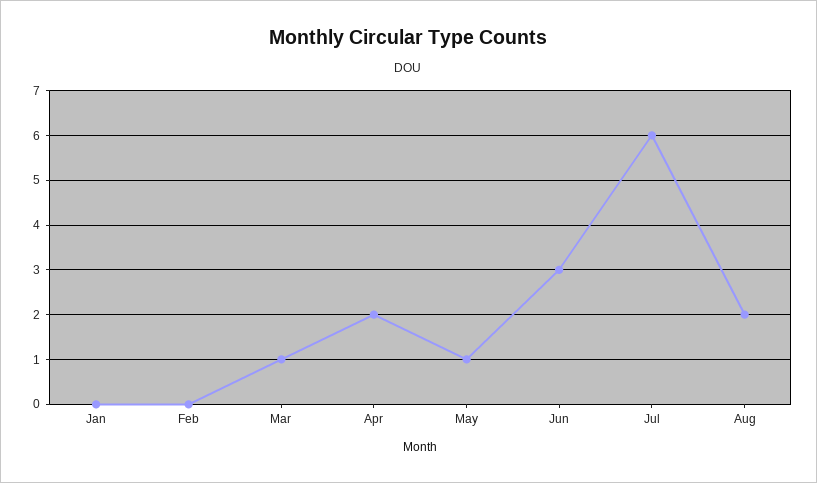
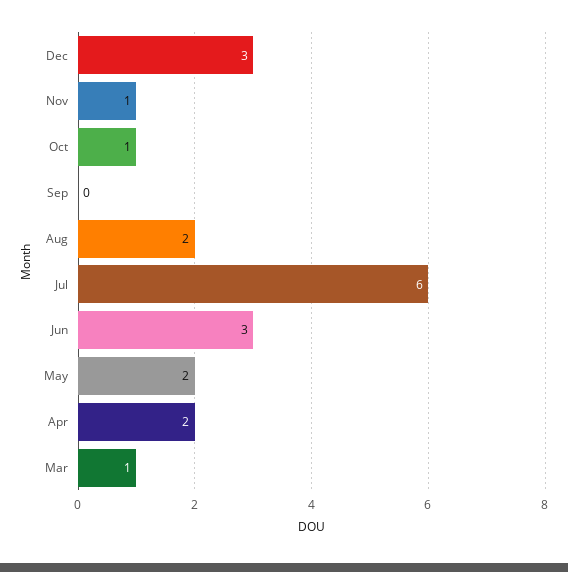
Jan: 0 -> none
Feb: 0 -> none
May: 1 -> 2
Dec: none -> 3
Nov: none -> 1
Oct: none -> 1
Sep: none -> 0

